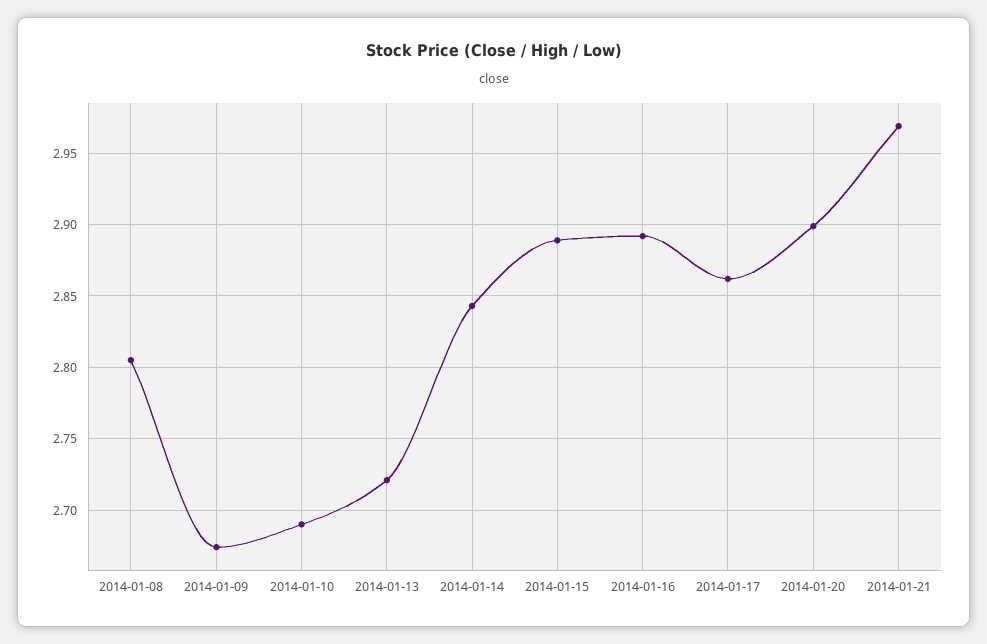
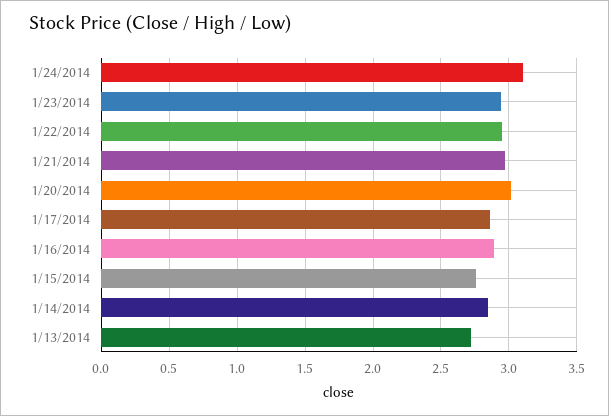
2014-01-08: 2.805 -> none
2014-01-09: 2.675 -> none
2014-01-10: 2.69 -> none
2014-01-15: 2.89 -> 2.75
2014-01-20: 2.9 -> 3
1/24/2014: none -> 3.1
1/23/2014: none -> 2.95
1/22/2014: none -> 2.95

